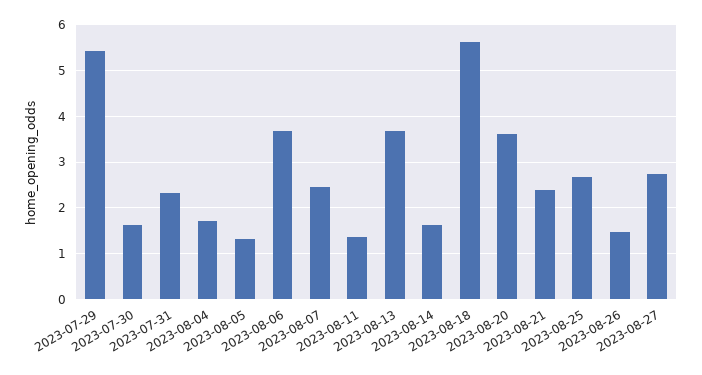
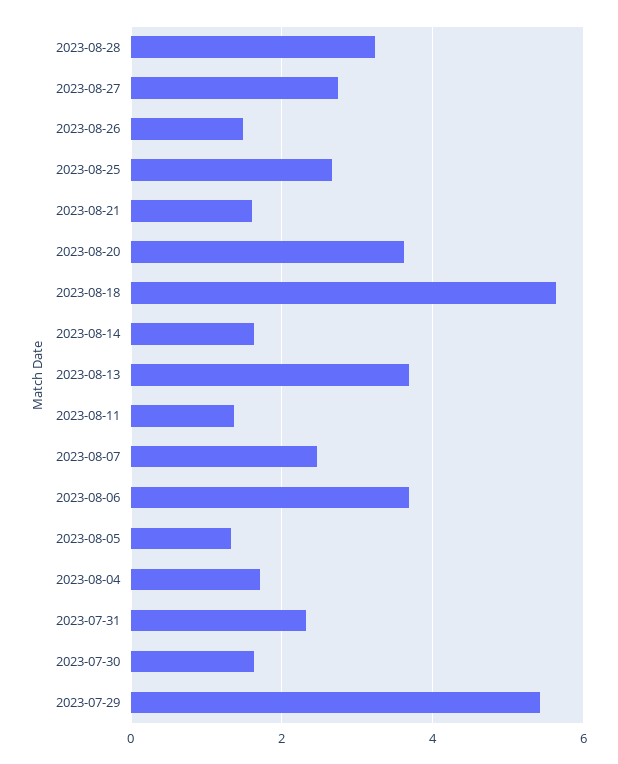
2023-08-21: 2.4 -> 1.6
2023-08-28: none -> 3.2

